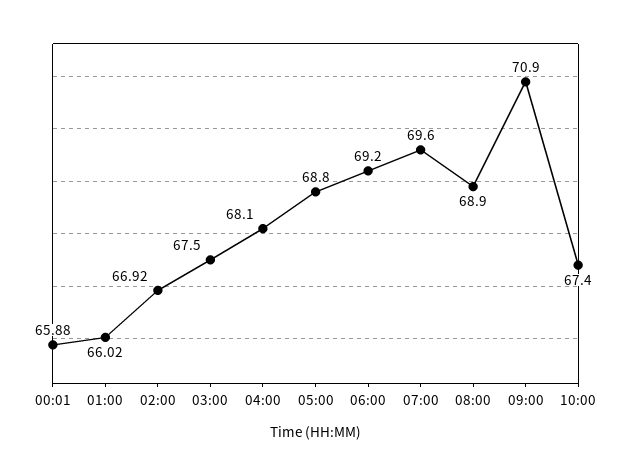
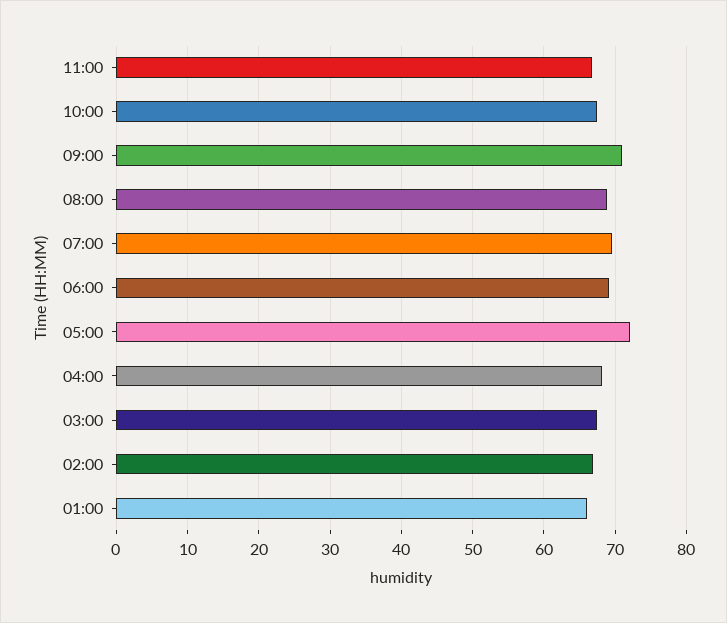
00:01: 65.88 -> none
05:00: 68.8 -> 72
11:00: none -> 67

